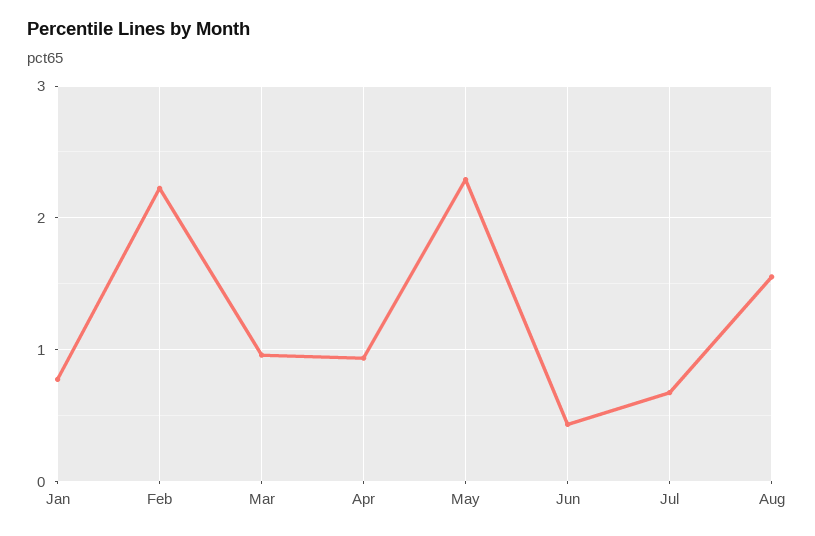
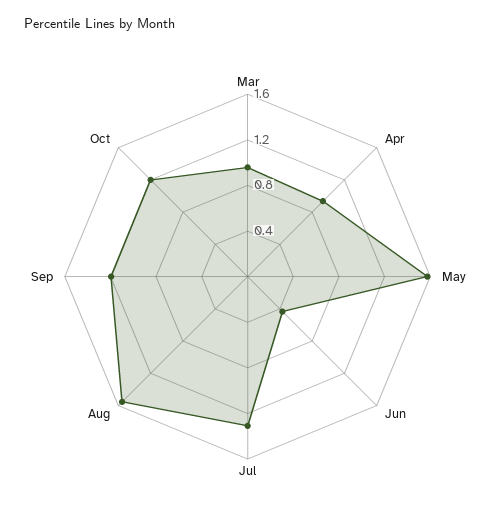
Jan: 0.8 -> none
Feb: 2.2 -> none
May: 2.3 -> 1.6
Jul: 0.7 -> 1.3
Sep: none -> 1.2
Oct: none -> 1.2

